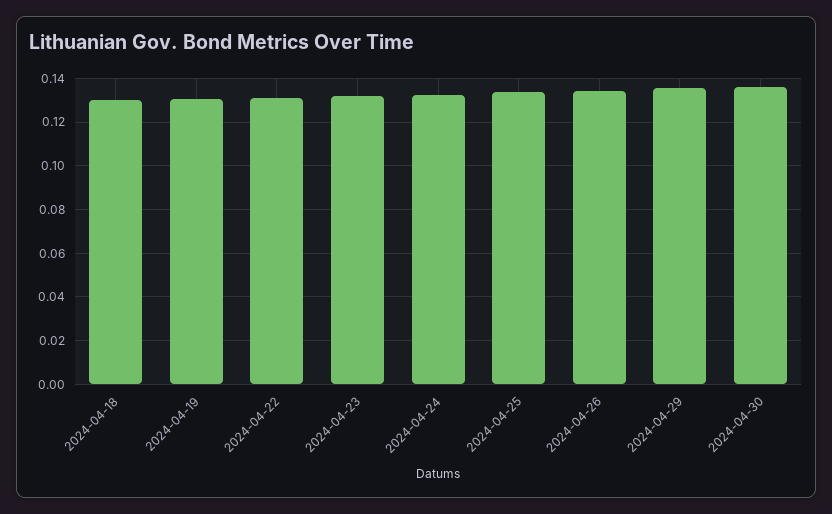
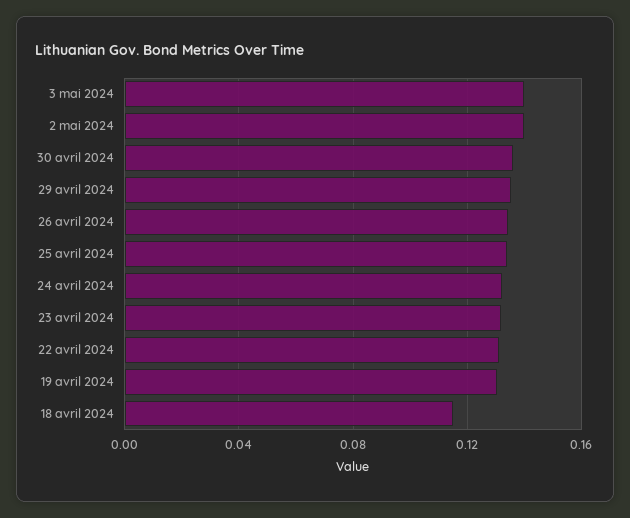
2024-04-18: 0.13 -> 0.115
3 mai 2024: none -> 0.14
2 mai 2024: none -> 0.14

